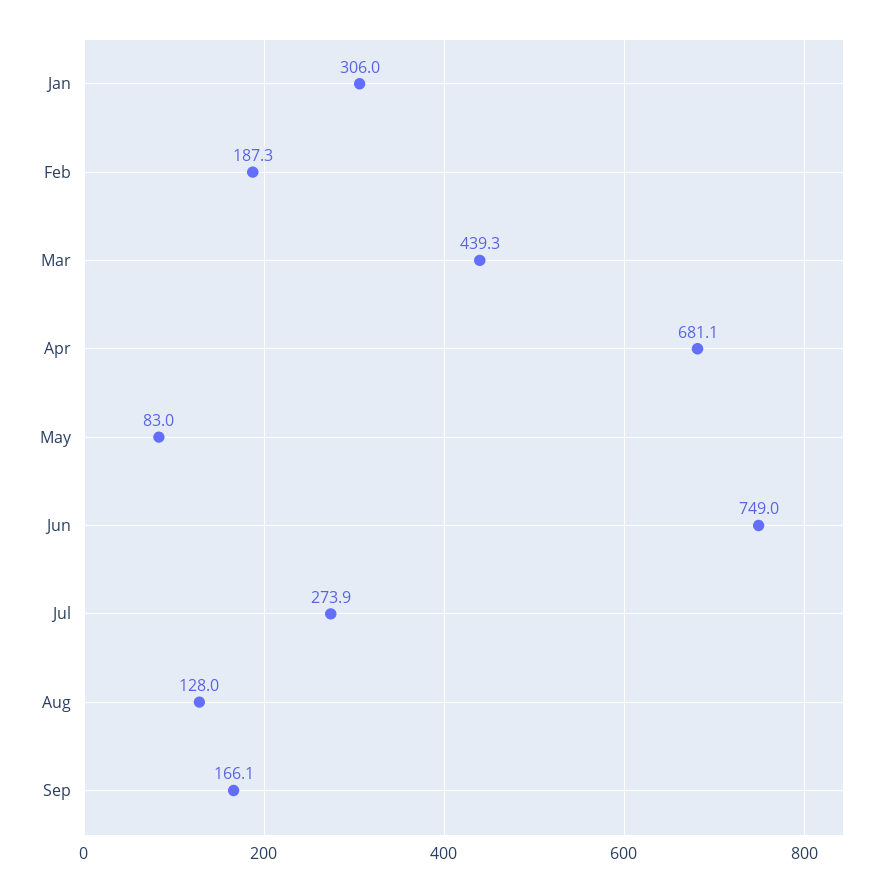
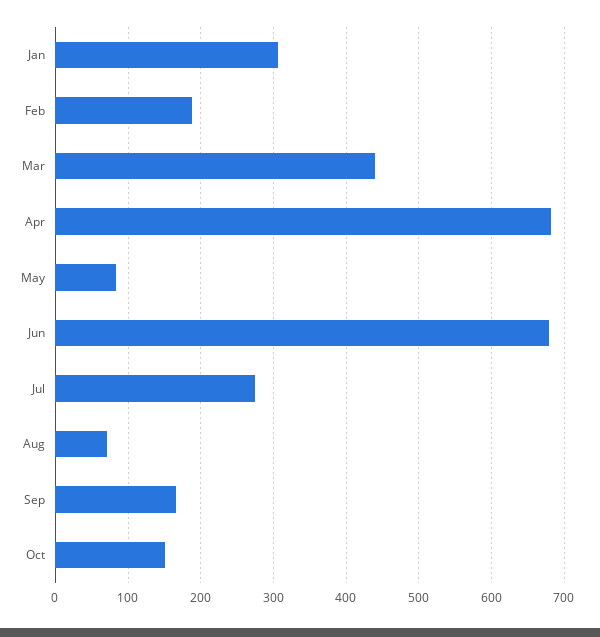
Jun: 749 -> 680
Aug: 128 -> 70
Oct: none -> 150

